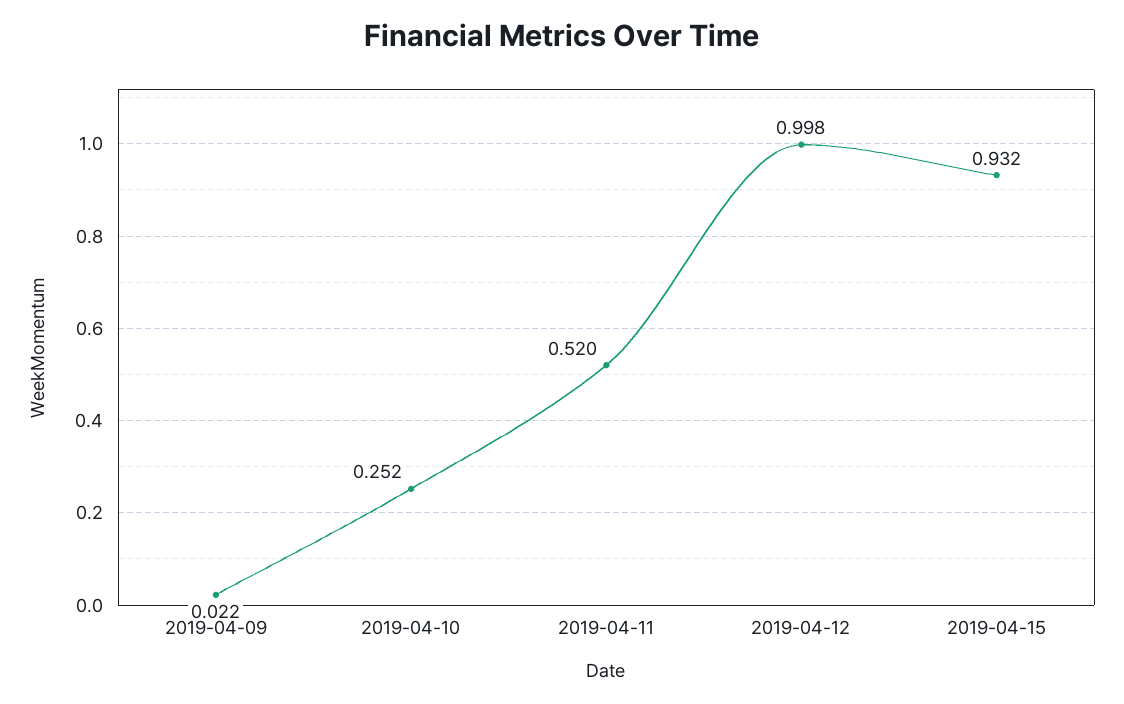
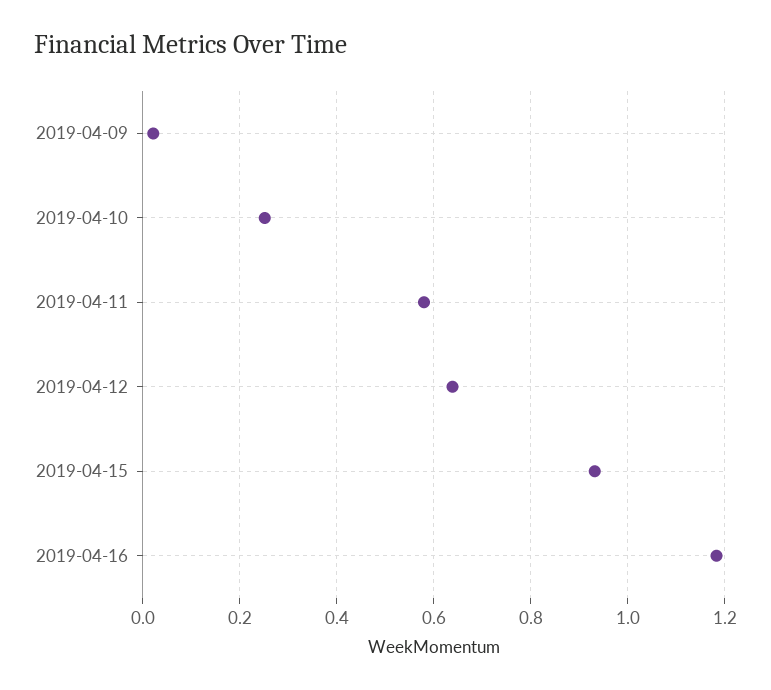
2019-04-11: 0.52 -> 0.58
2019-04-12: 0.998 -> 0.64
2019-04-16: none -> 1.18

